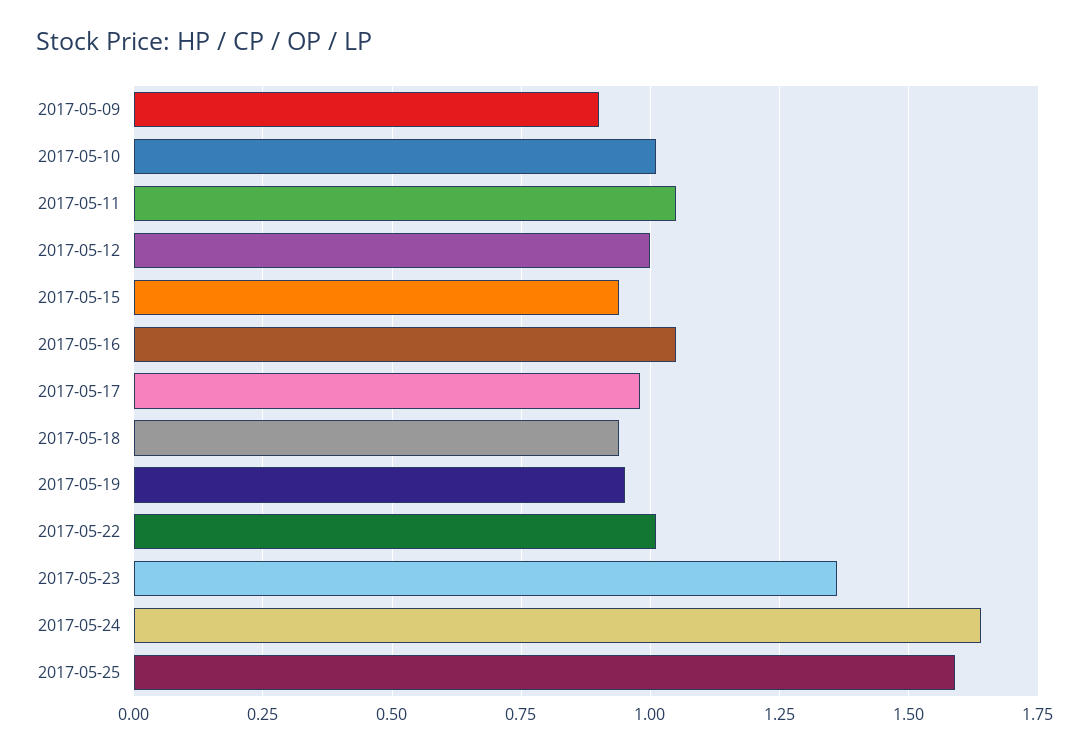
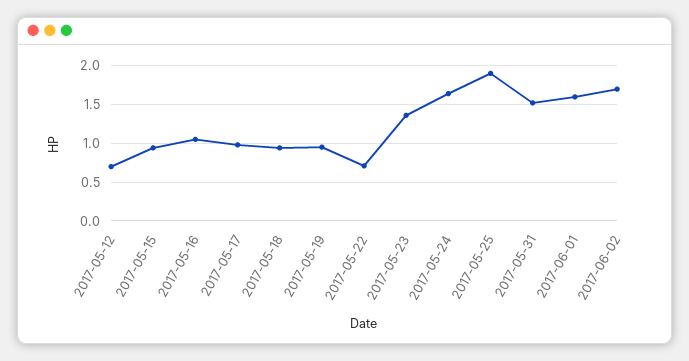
2017-05-09: 0.9 -> none
2017-05-10: 1 -> none
2017-05-11: 1.05 -> none
2017-05-12: 1 -> 0.7
2017-05-22: 1 -> 0.7
2017-05-25: 1.6 -> 1.9
2017-05-31: none -> 1.5
2017-06-01: none -> 1.6
2017-06-02: none -> 1.7

